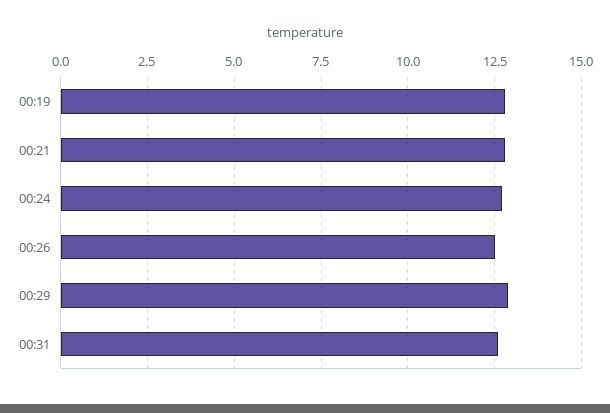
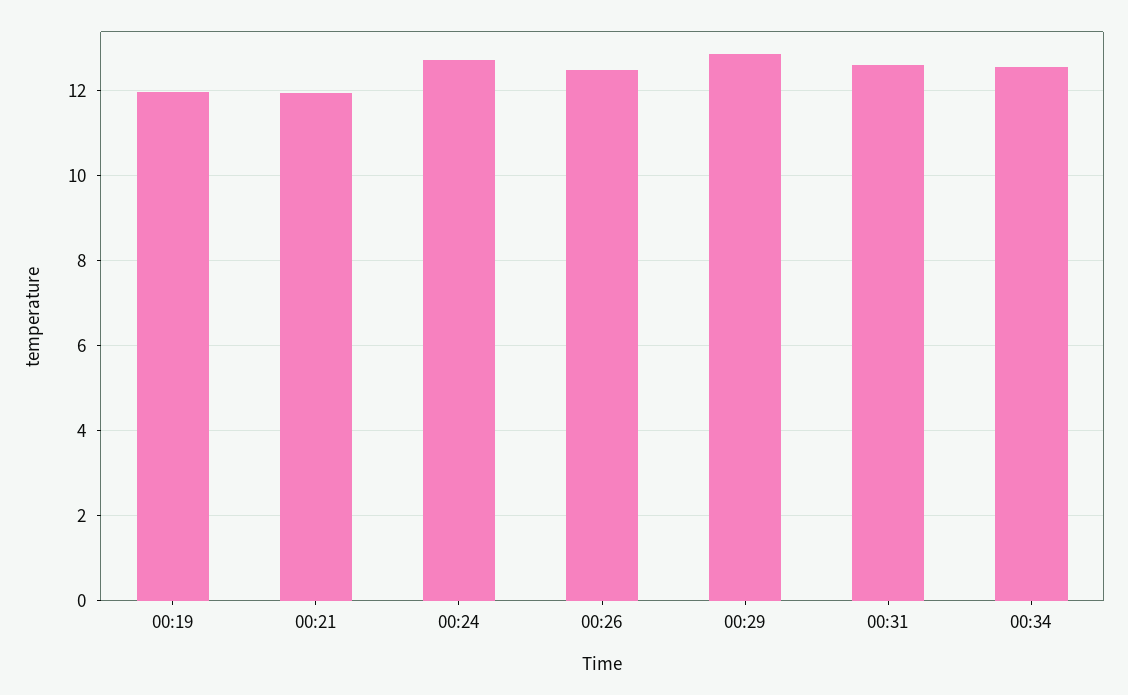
00:19: 12.75 -> 12
00:21: 12.75 -> 12
00:34: none -> 12.6

